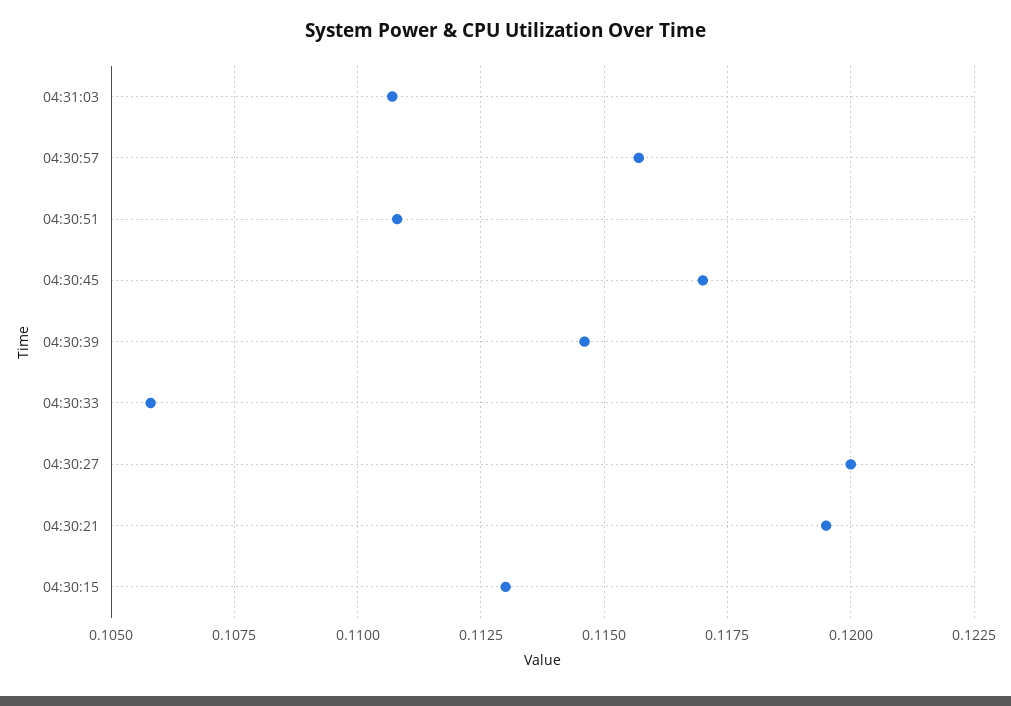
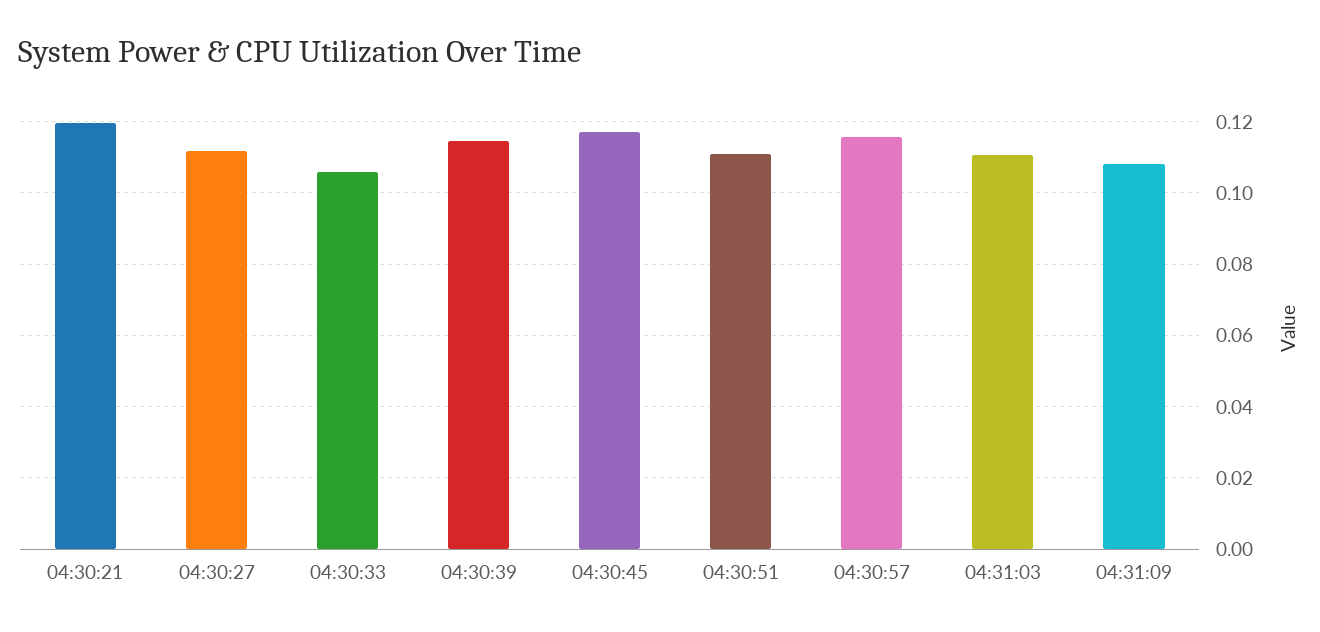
04:30:27: 0.12 -> 0.112
04:30:15: 0.113 -> none
04:31:09: none -> 0.108

